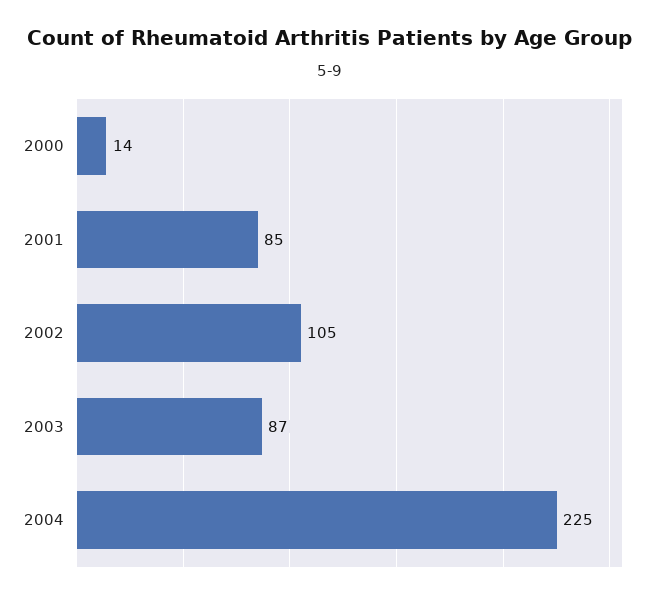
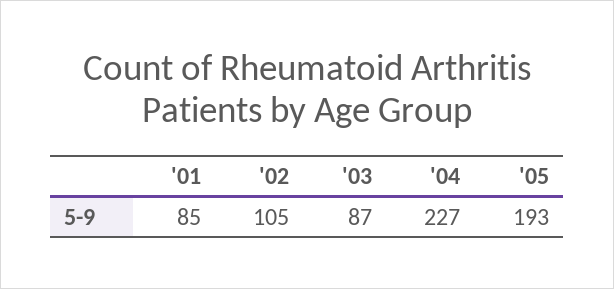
2000: 14 -> none
2004: 225 -> 227
'05: none -> 193

